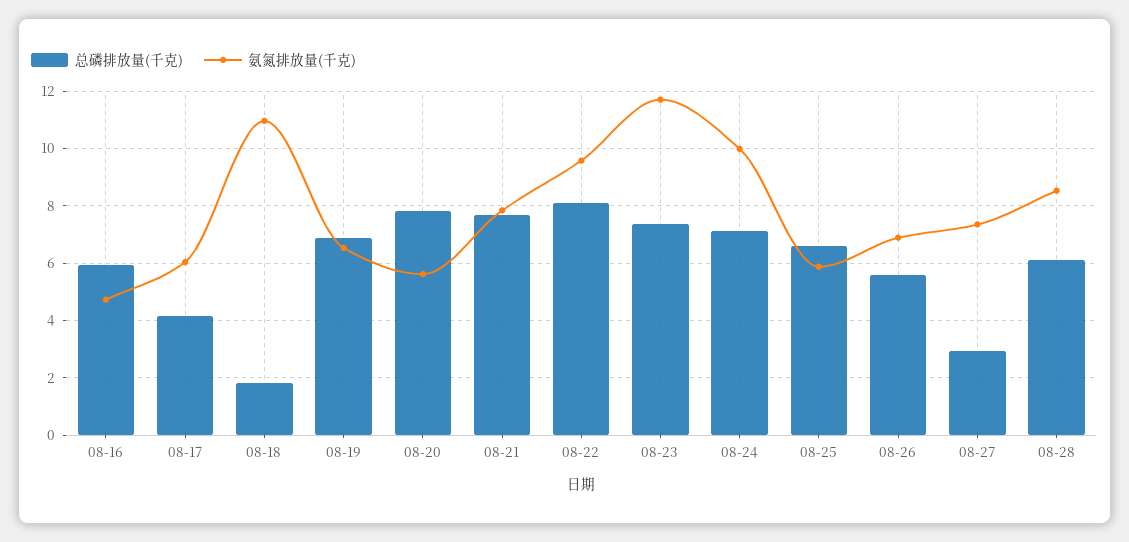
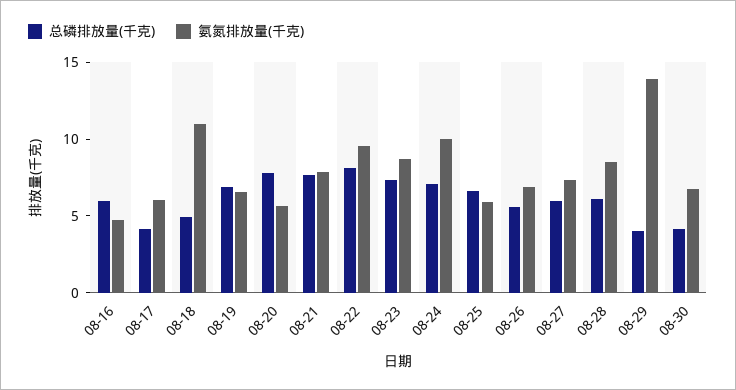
总磷排放量(千克), 08-18: 1.75 -> 5
氨氮排放量(千克), 08-23: 11.75 -> 9
总磷排放量(千克), 08-27: 3 -> 6
总磷排放量(千克), 08-29: none -> 4
氨氮排放量(千克), 08-29: none -> 14
总磷排放量(千克), 08-30: none -> 4
氨氮排放量(千克), 08-30: none -> 7

